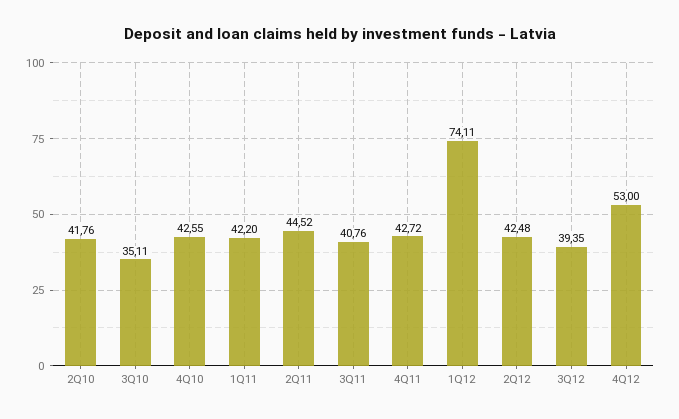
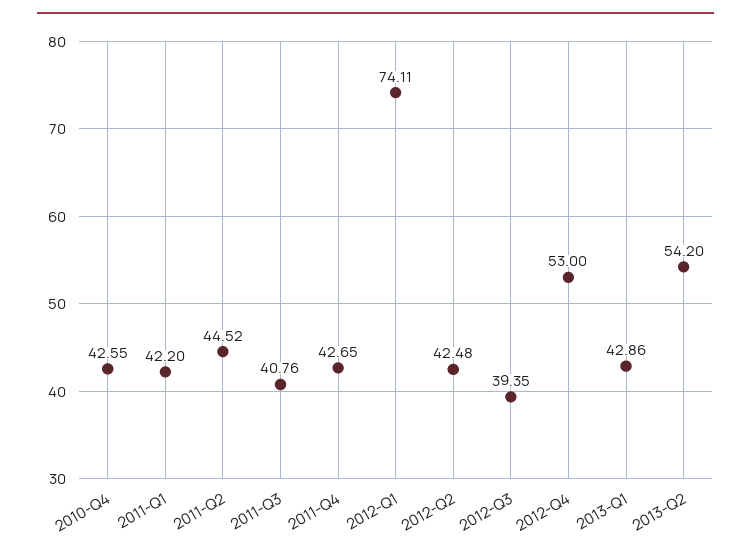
2Q10: 41.76 -> none
3Q10: 35.11 -> none
4Q11: 42.72 -> 42.65
2013-Q1: none -> 42.86
2013-Q2: none -> 54.2

